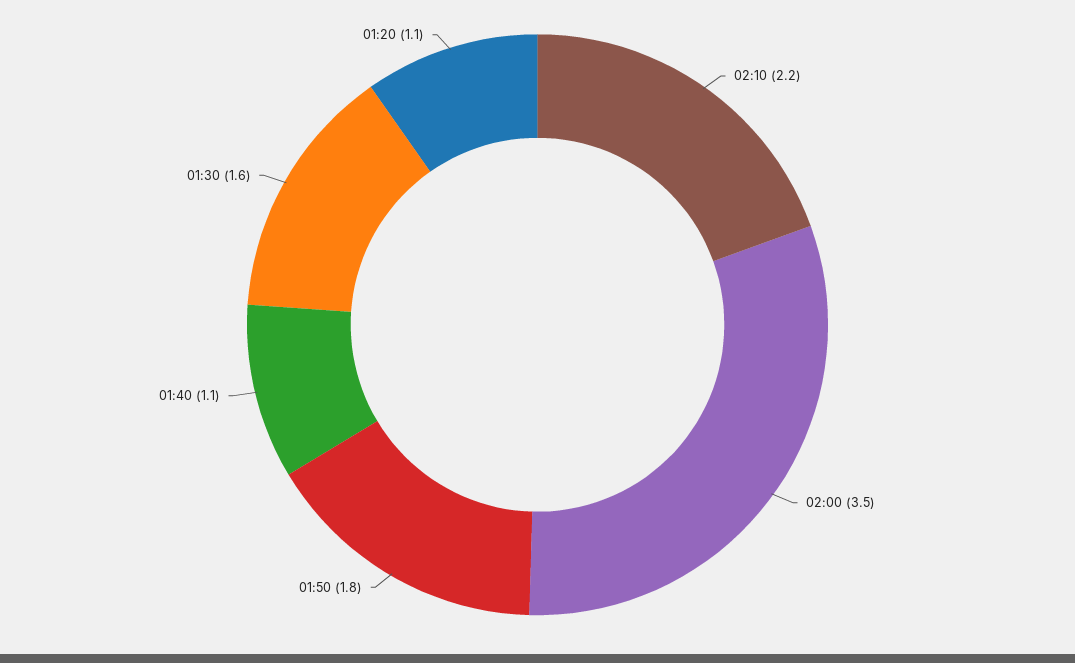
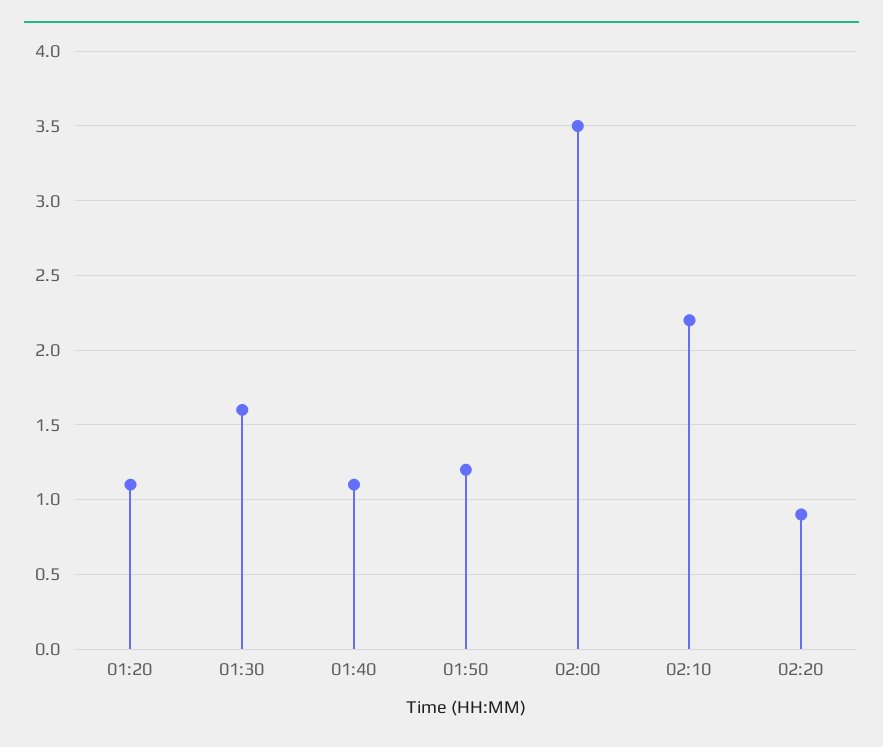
01:50: 1.8 -> 1.2
02:20: none -> 0.9

